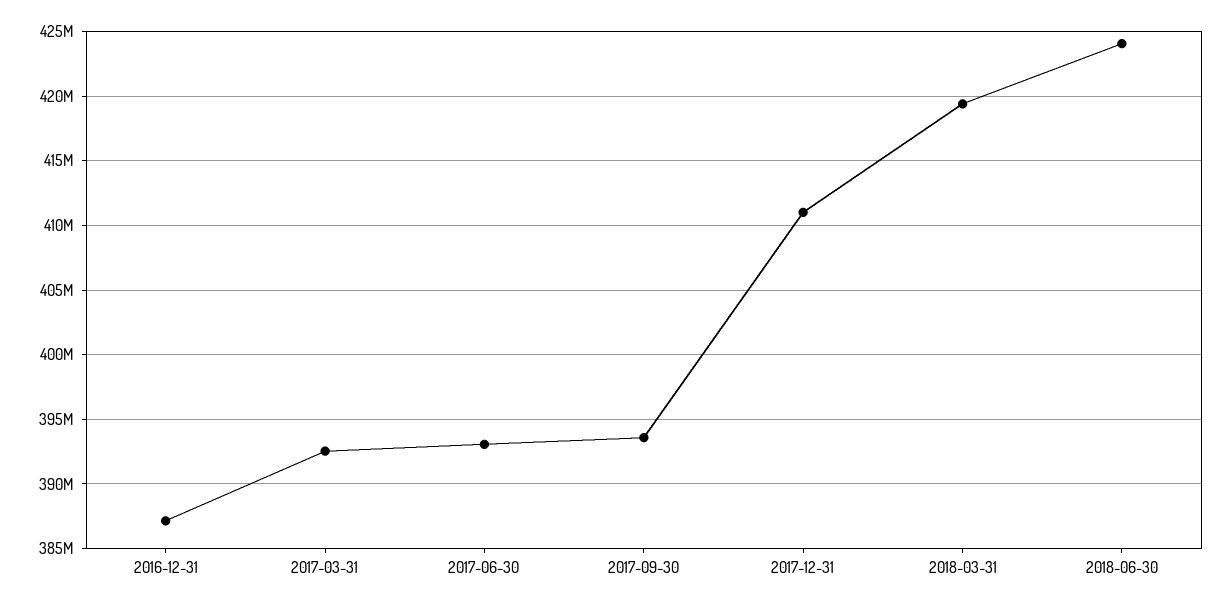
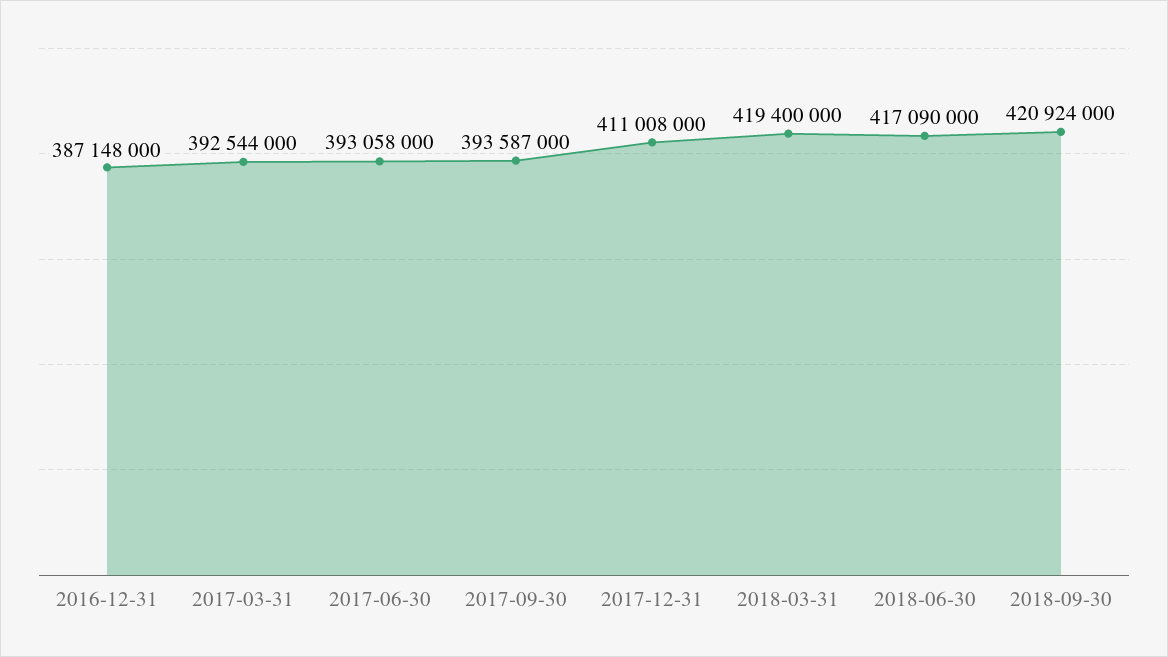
2018-06-30: 424000000 -> 417090000
2018-09-30: none -> 420924000

